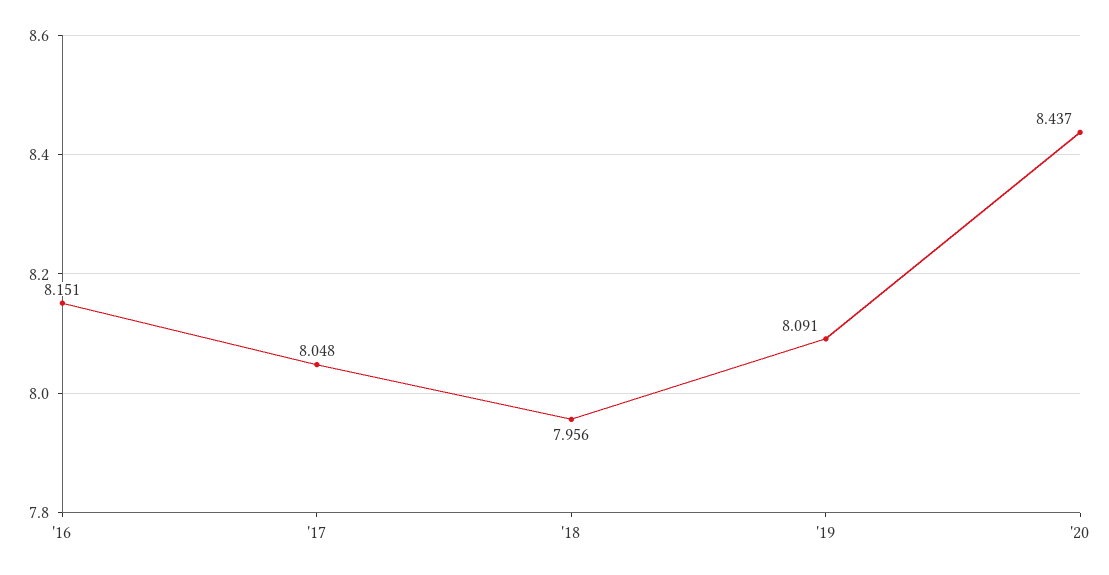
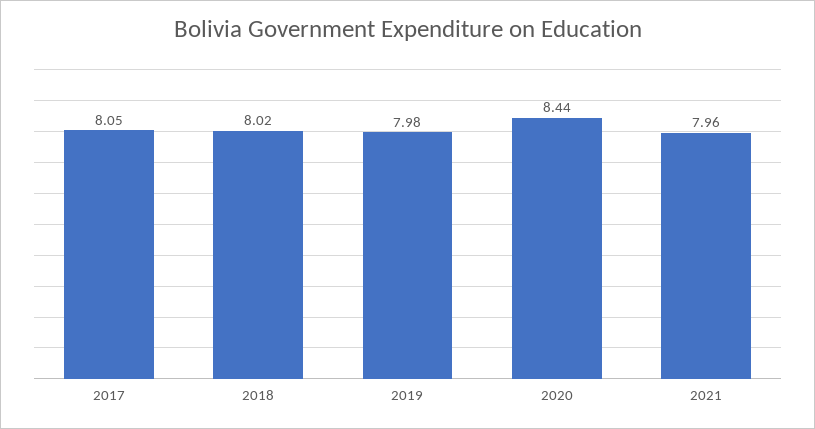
'16: 8.151 -> none
'18: 7.956 -> 8.02
'19: 8.091 -> 7.98
2021: none -> 7.96

